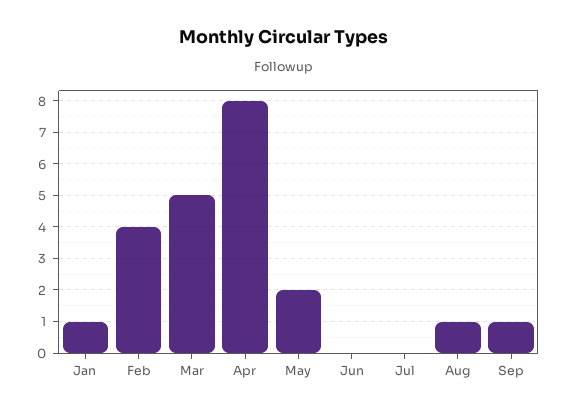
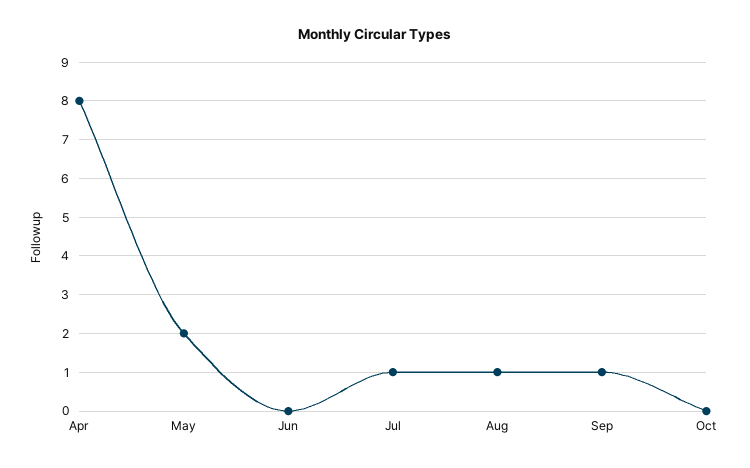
Jan: 1 -> none
Feb: 4 -> none
Mar: 5 -> none
Jul: 0 -> 1
Oct: none -> 0

